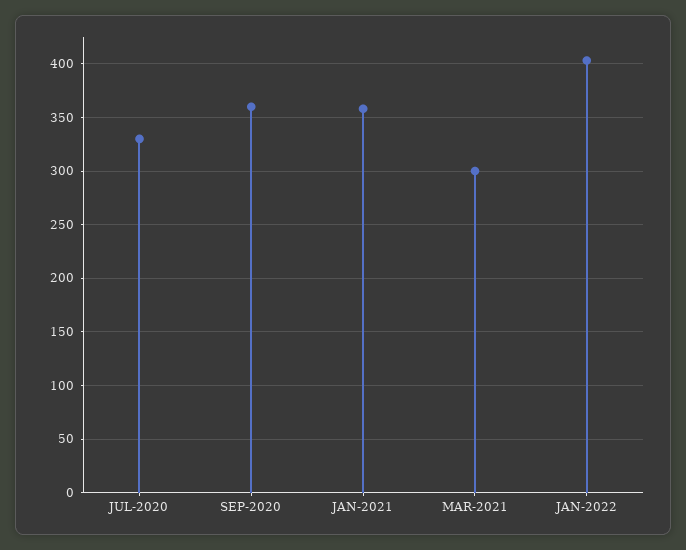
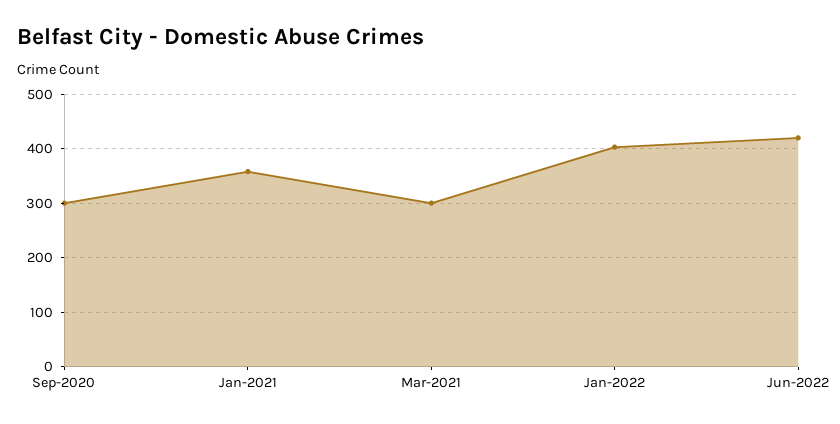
JUL-2020: 330 -> none
SEP-2020: 360 -> 300
Jun-2022: none -> 420

